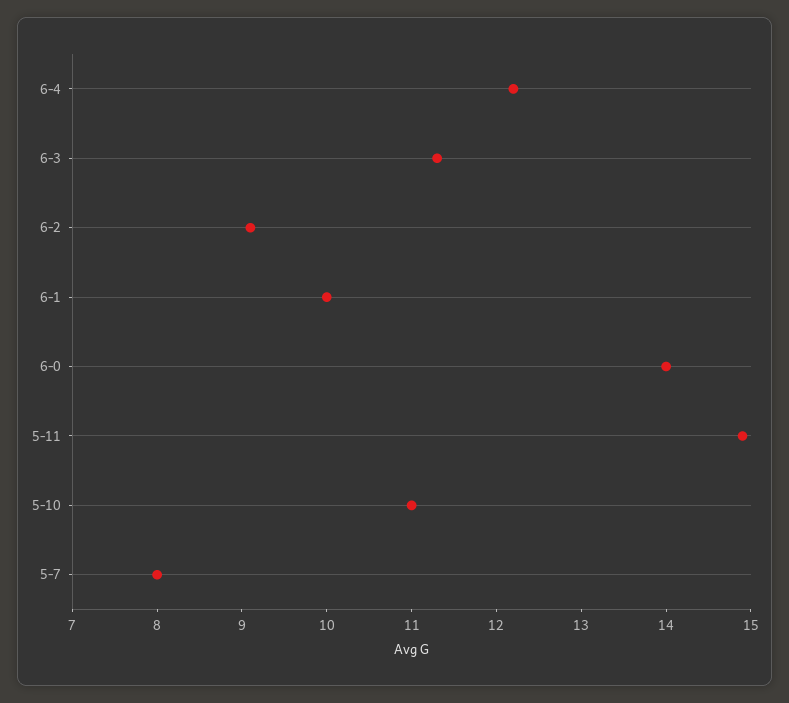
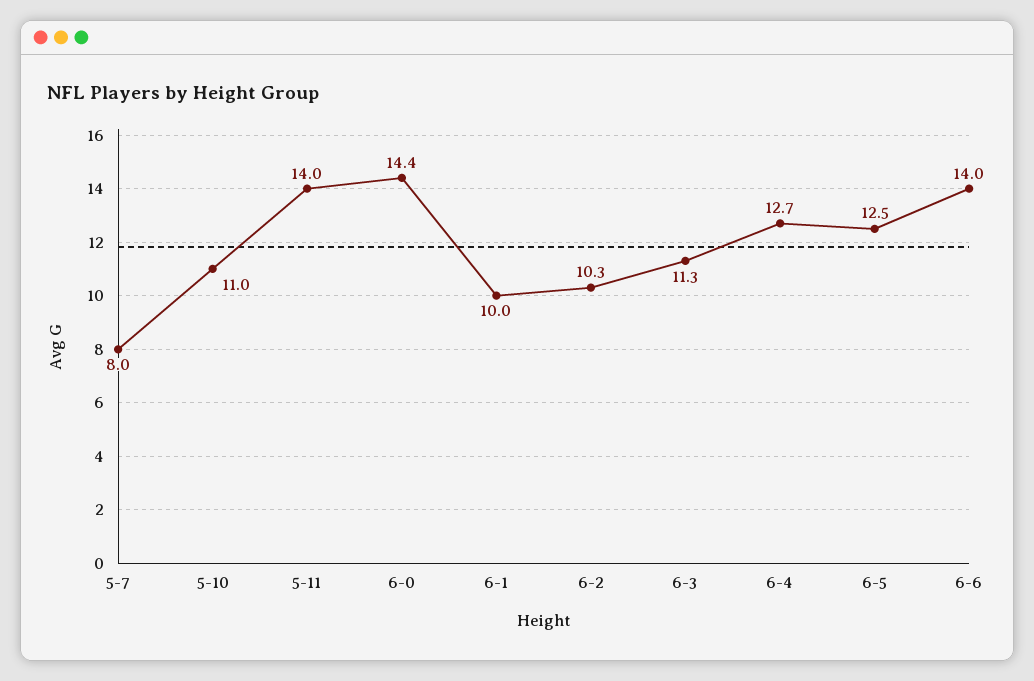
6-4: 12.2 -> 12.7
6-2: 9.1 -> 10.3
6-0: 14 -> 14.4
5-11: 14.9 -> 14
6-5: none -> 12.5
6-6: none -> 14

